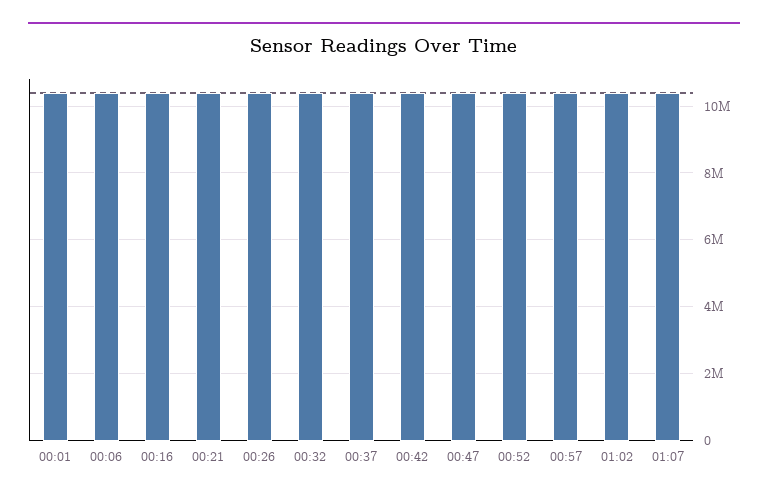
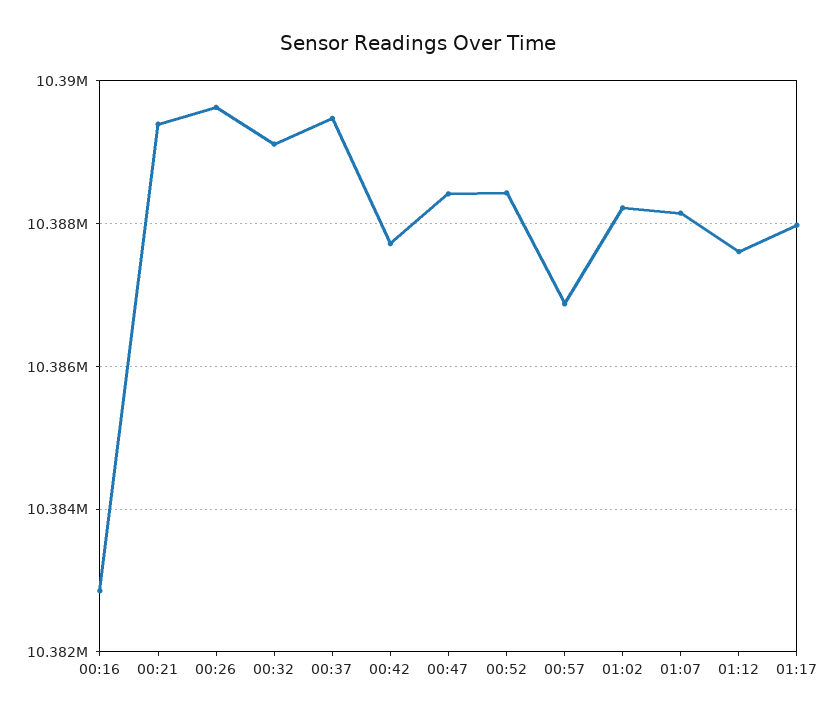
00:01: 10400000 -> none
00:06: 10400000 -> none
01:12: none -> 10387600
01:17: none -> 10388000

